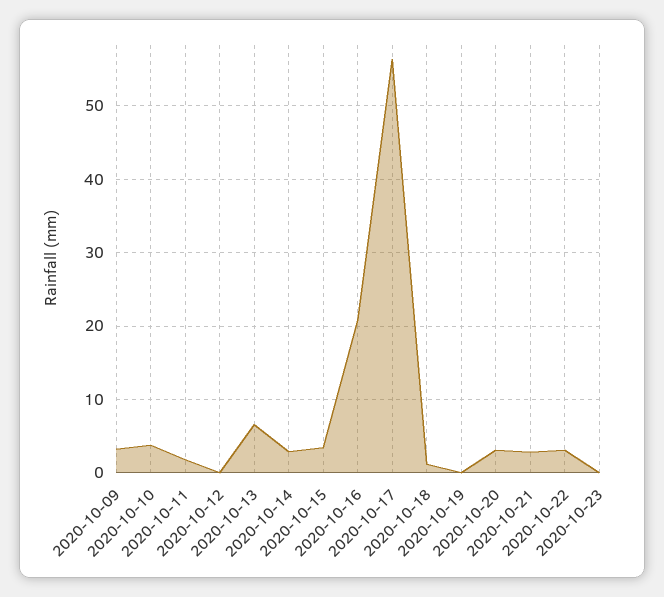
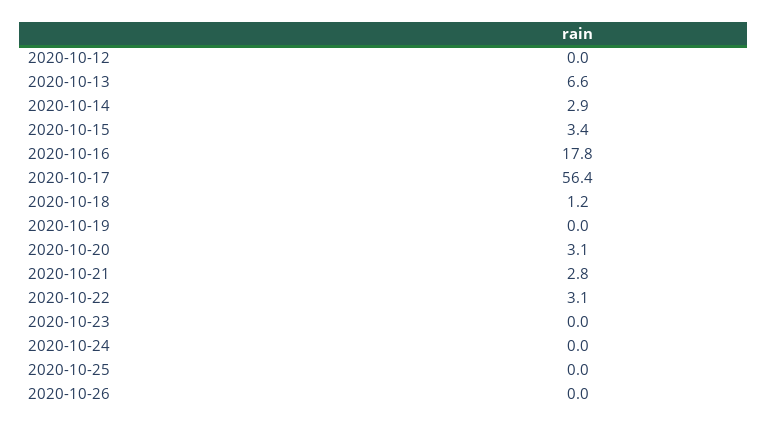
2020-10-09: 3 -> none
2020-10-10: 4 -> none
2020-10-11: 2 -> none
2020-10-16: 21 -> 17.8
2020-10-24: none -> 0
2020-10-25: none -> 0
2020-10-26: none -> 0

